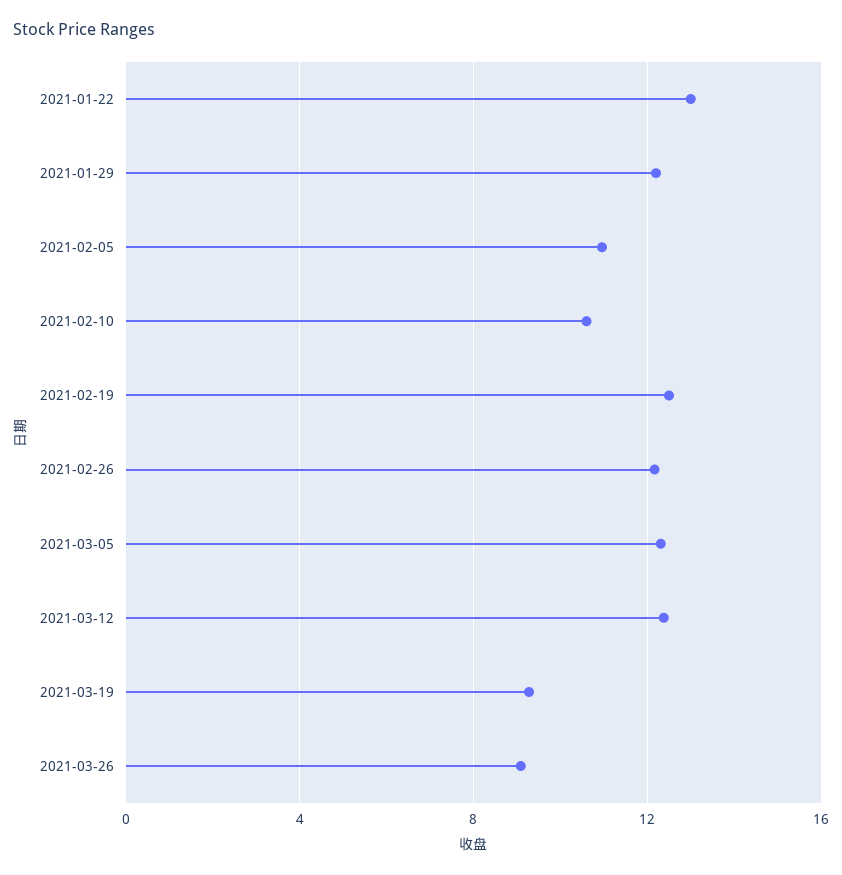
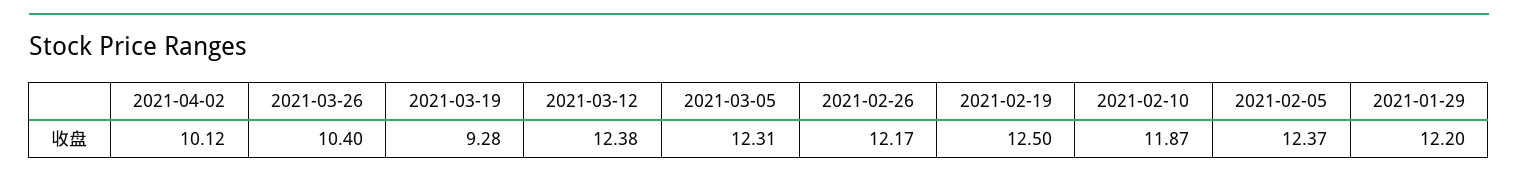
2021-01-22: 13 -> none
2021-02-05: 11 -> 12.37
2021-02-10: 10.5 -> 11.87
2021-03-26: 9 -> 10.4
2021-04-02: none -> 10.12

